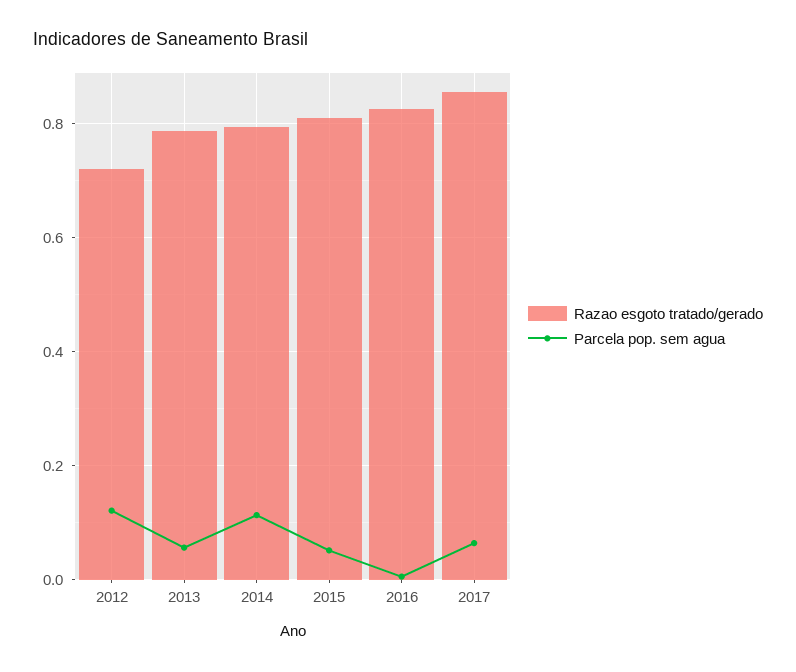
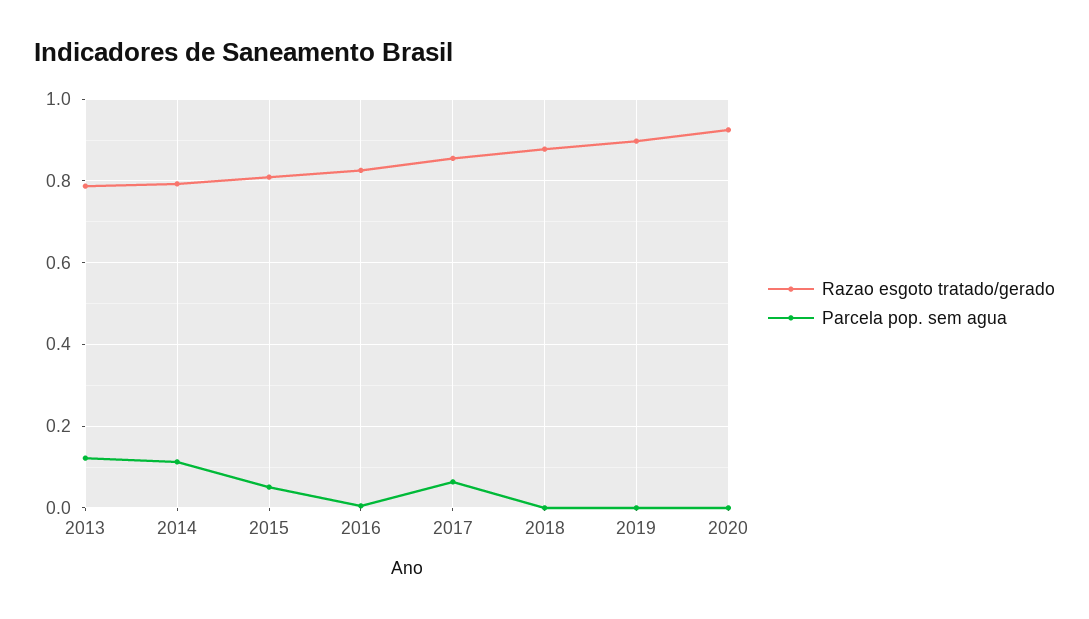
Razao esgoto tratado/gerado, 2012: 0.72 -> none
Parcela pop. sem agua, 2012: 0.12 -> none
Parcela pop. sem agua, 2013: 0.06 -> 0.12
Razao esgoto tratado/gerado, 2018: none -> 0.88
Parcela pop. sem agua, 2018: none -> 0
Razao esgoto tratado/gerado, 2019: none -> 0.9
Parcela pop. sem agua, 2019: none -> 0
Razao esgoto tratado/gerado, 2020: none -> 0.92
Parcela pop. sem agua, 2020: none -> 0

